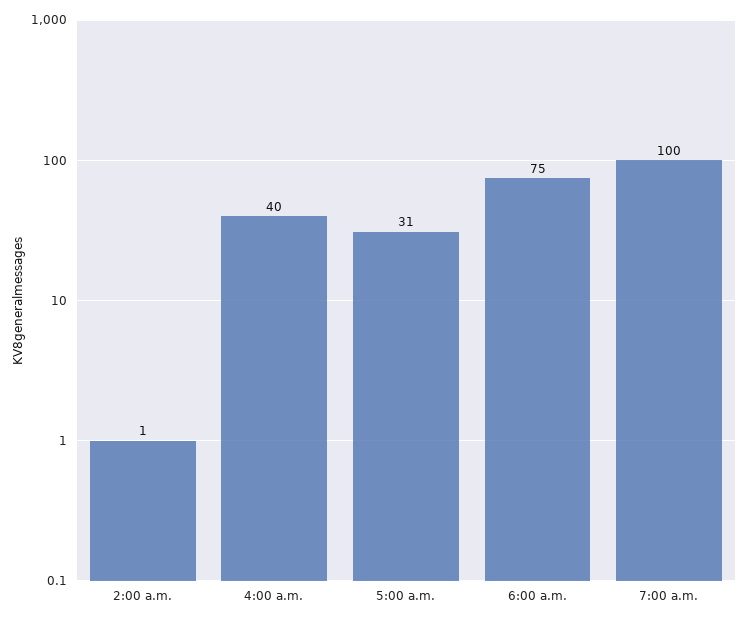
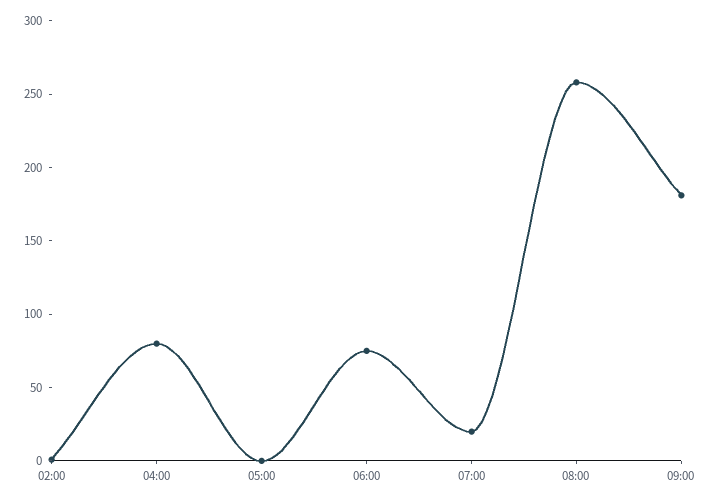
4:00 a.m.: 40 -> 80
5:00 a.m.: 31 -> 0
7:00 a.m.: 100 -> 20
08:00: none -> 260
09:00: none -> 180

